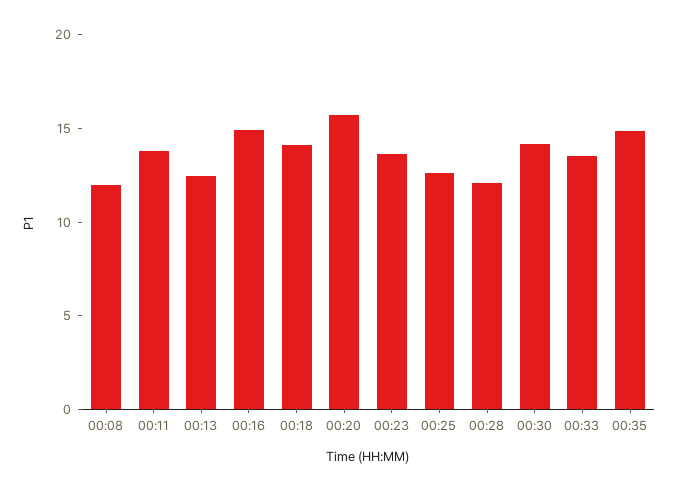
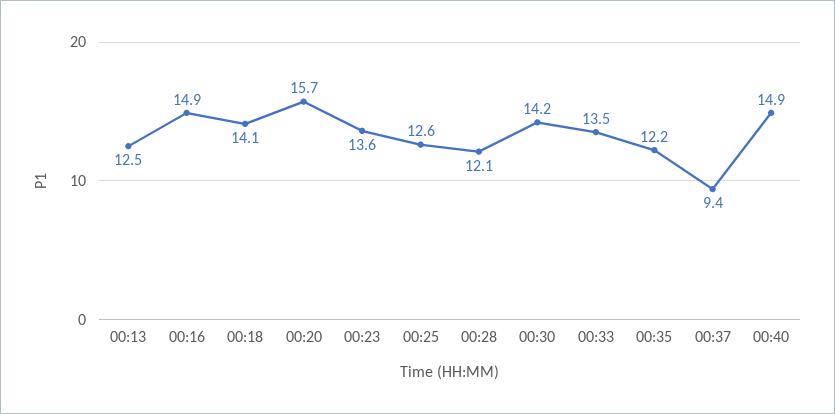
00:08: 12 -> none
00:11: 14 -> none
00:35: 15 -> 12.2
00:37: none -> 9.4
00:40: none -> 14.9

